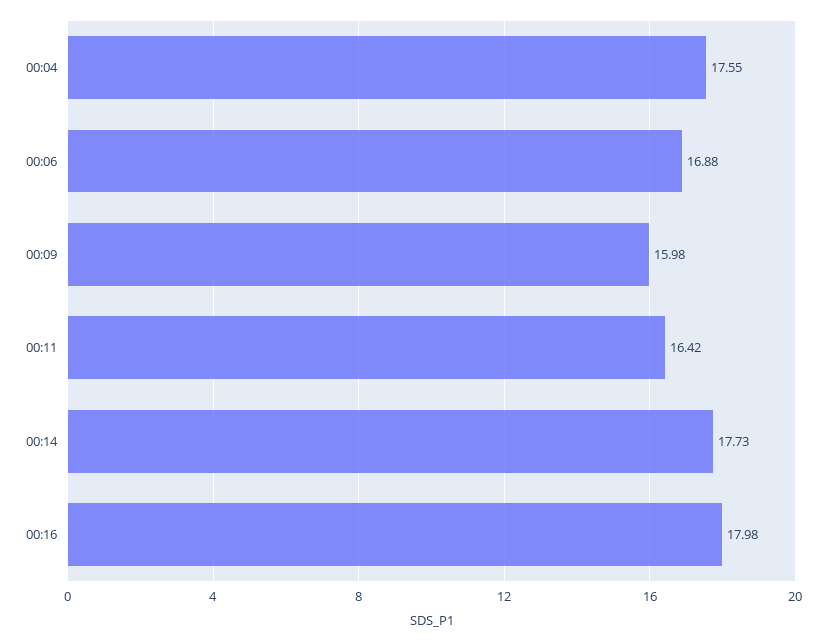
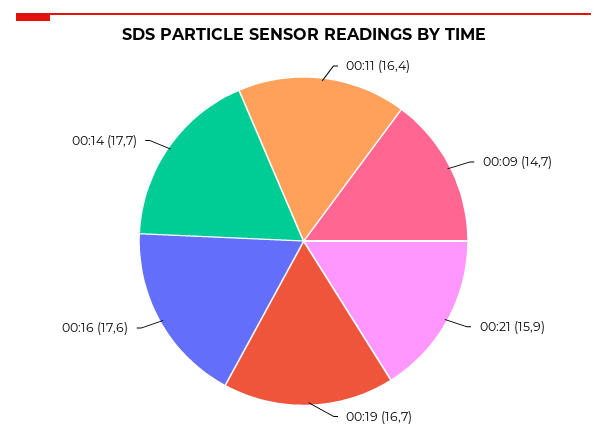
00:04: 17.55 -> none
00:06: 16.88 -> none
00:09: 15.98 -> 14.7
00:16: 17.98 -> 17.6
00:21: none -> 15.9
00:19: none -> 16.7

